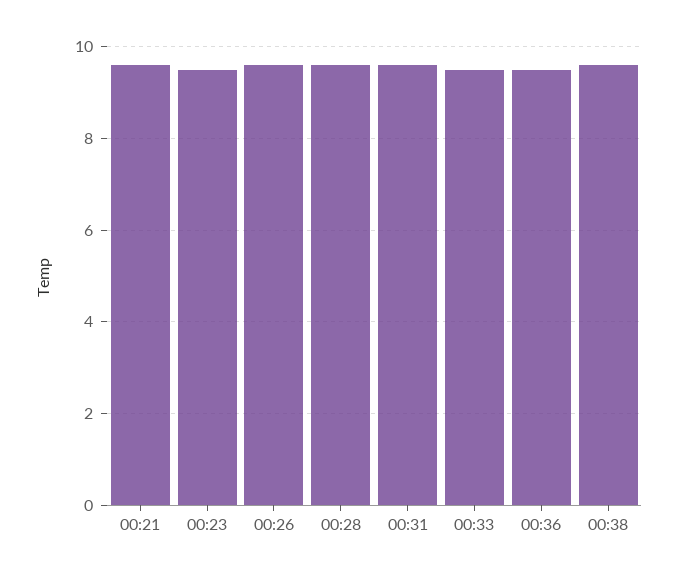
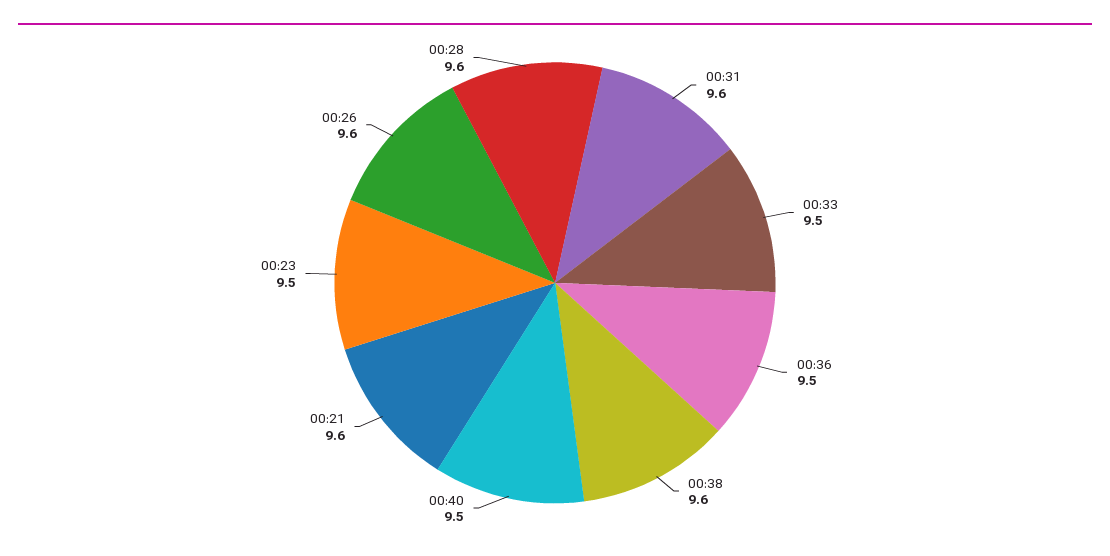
00:40: none -> 9.5

